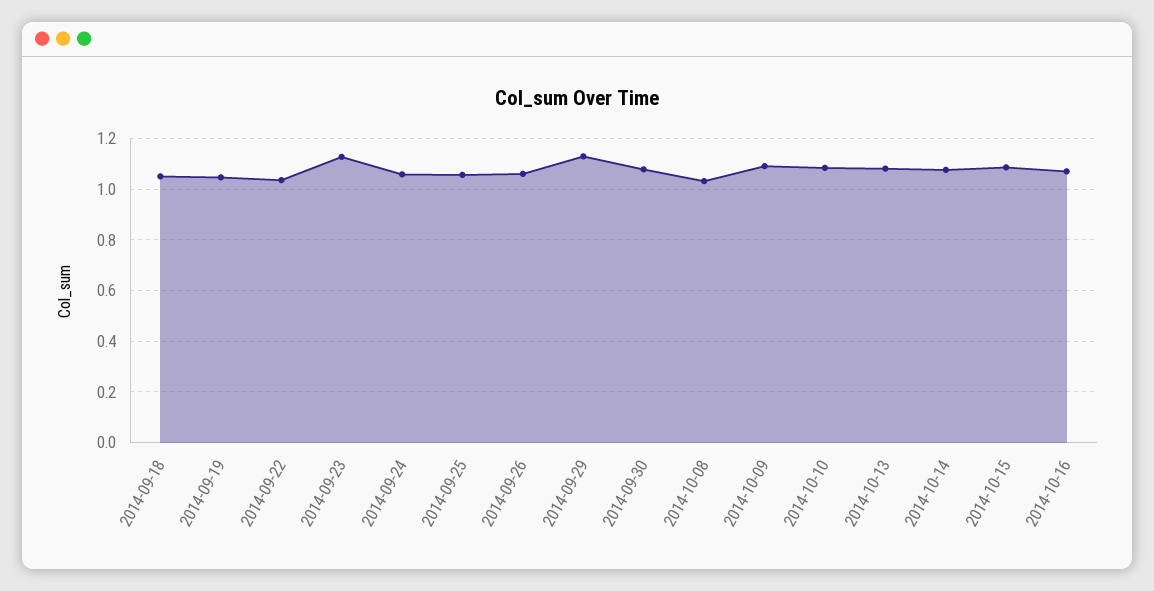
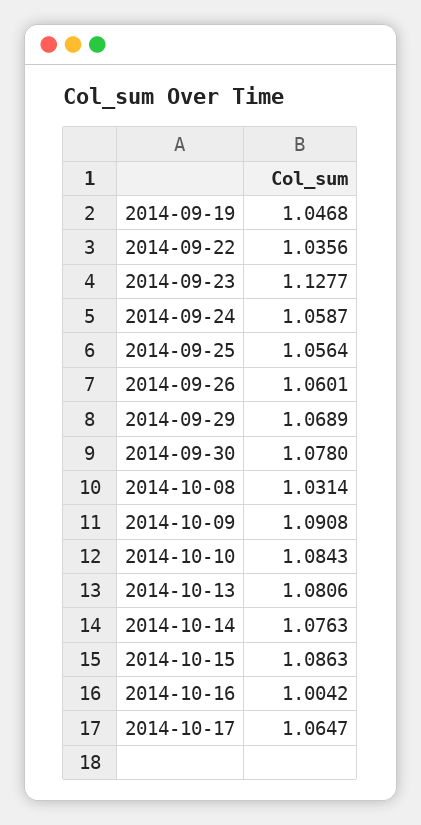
2014-09-18: 1.05 -> none
2014-09-29: 1.125 -> 1.0689
2014-10-16: 1.075 -> 1.0042
2014-10-17: none -> 1.0647

